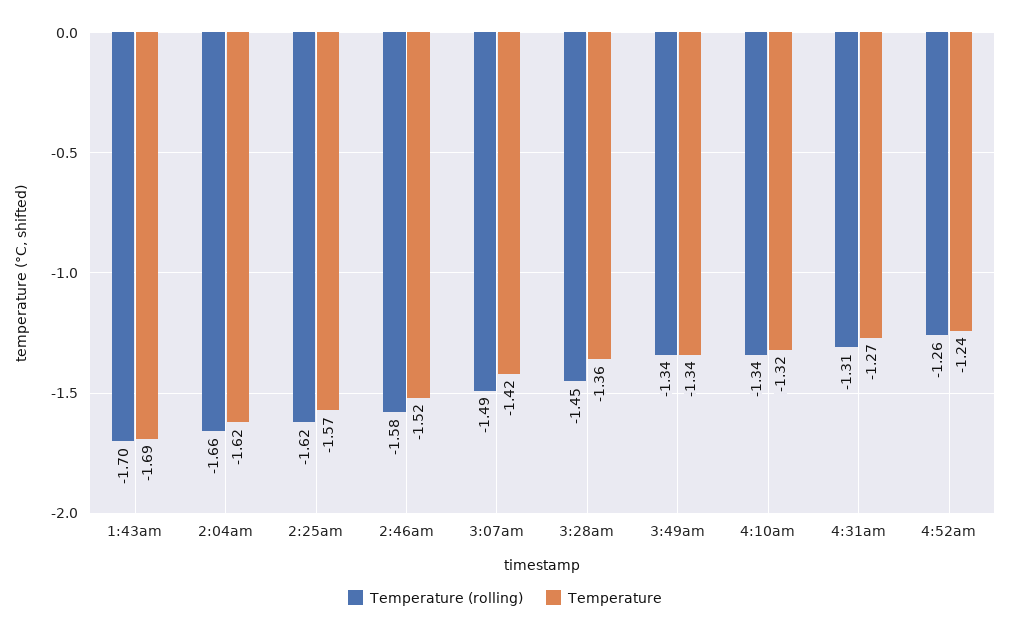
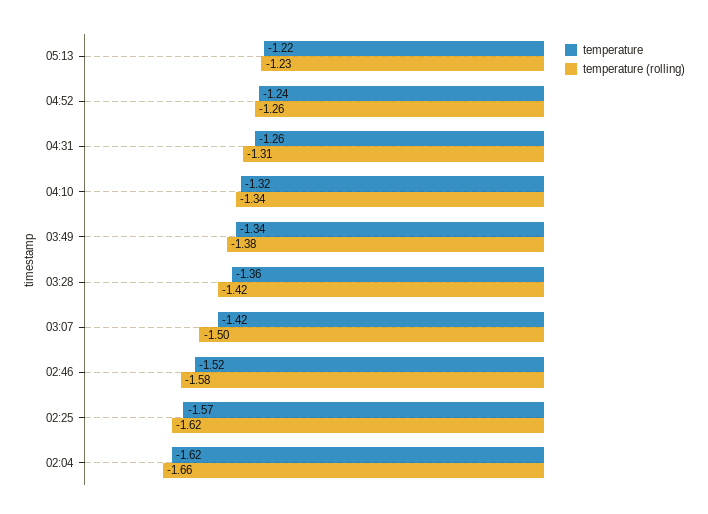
Temperature (rolling), 1:43am: -1.7 -> none
Temperature, 1:43am: -1.69 -> none
Temperature (rolling), 3:07am: -1.49 -> -1.5
Temperature (rolling), 3:28am: -1.45 -> -1.42
Temperature (rolling), 3:49am: -1.34 -> -1.38
Temperature, 4:31am: -1.27 -> -1.26
Temperature, 05:13: none -> -1.22
Temperature (rolling), 05:13: none -> -1.23

